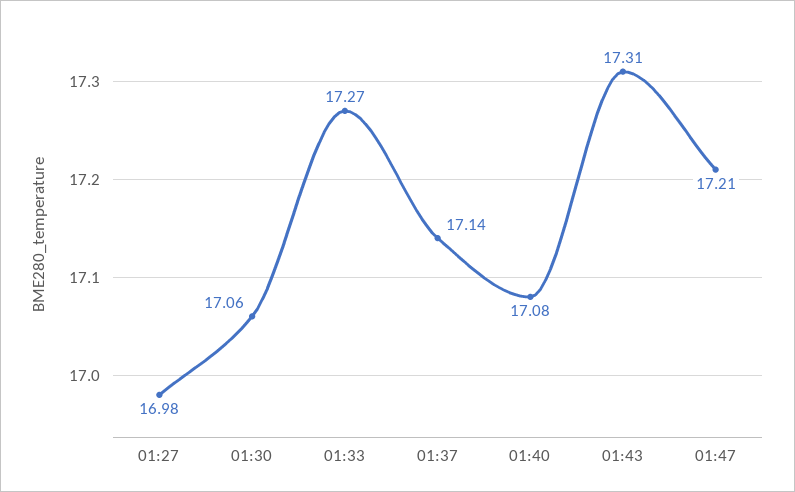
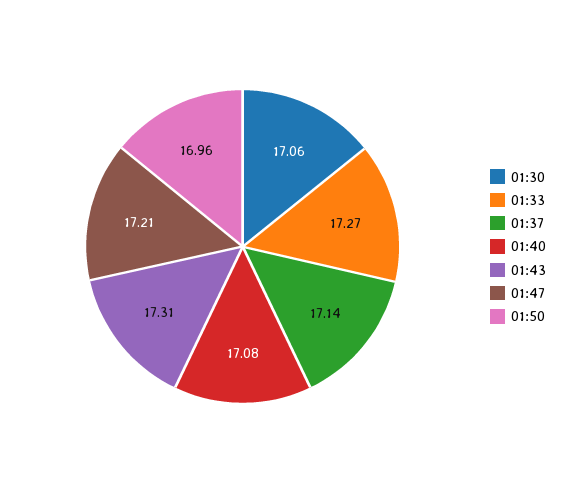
01:27: 16.98 -> none
01:50: none -> 16.96

